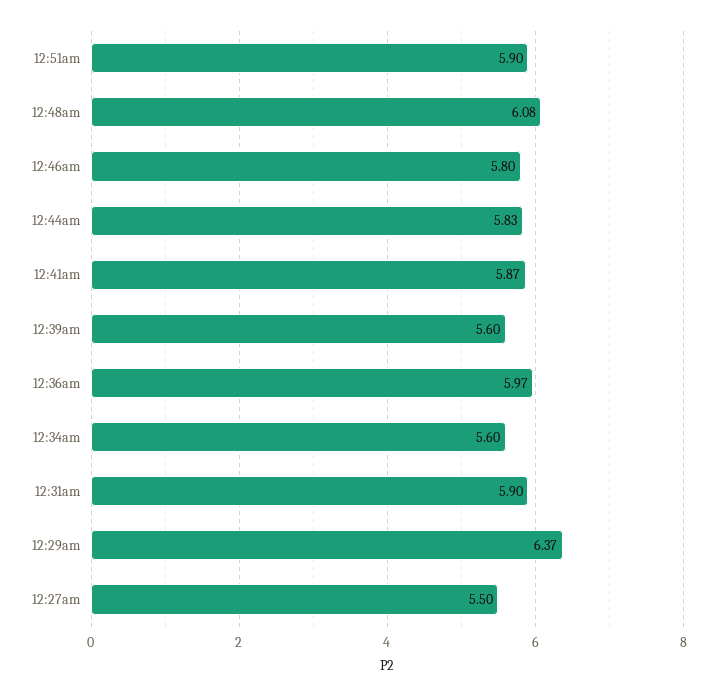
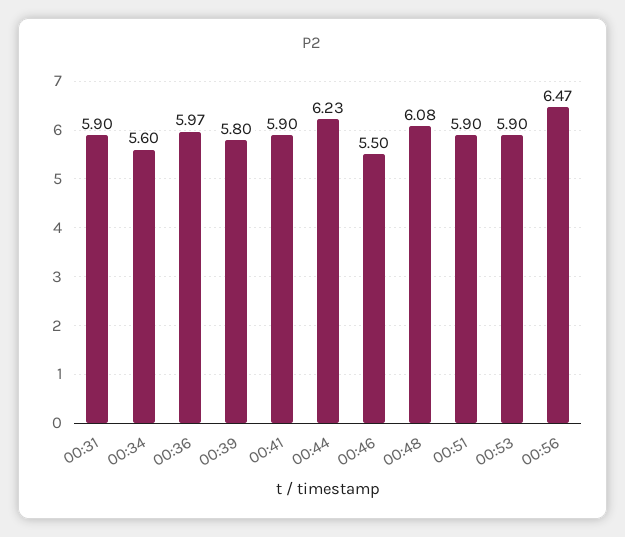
12:46am: 5.8 -> 5.5
12:44am: 5.83 -> 6.23
12:41am: 5.87 -> 5.9
12:39am: 5.6 -> 5.8
12:29am: 6.37 -> none
12:27am: 5.5 -> none
00:53: none -> 5.9
00:56: none -> 6.47

